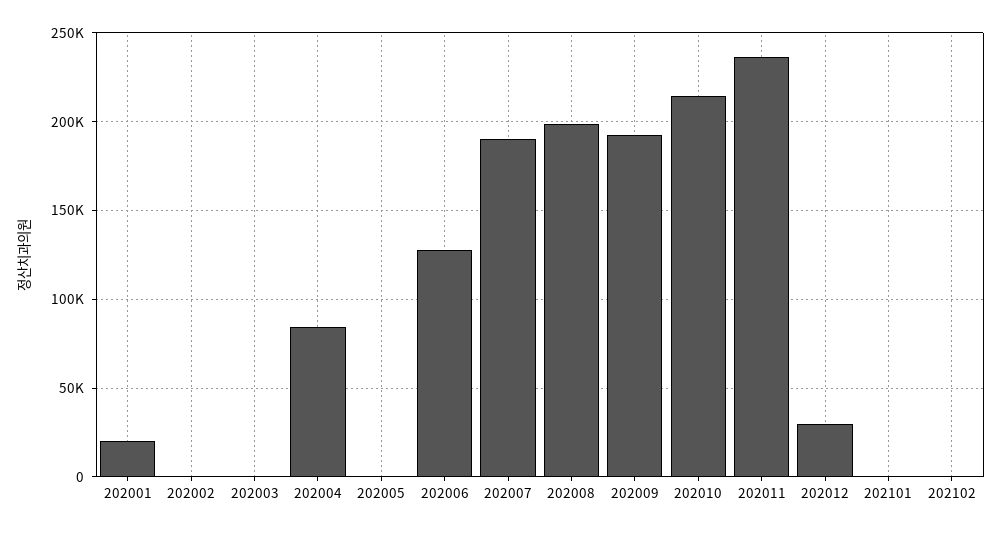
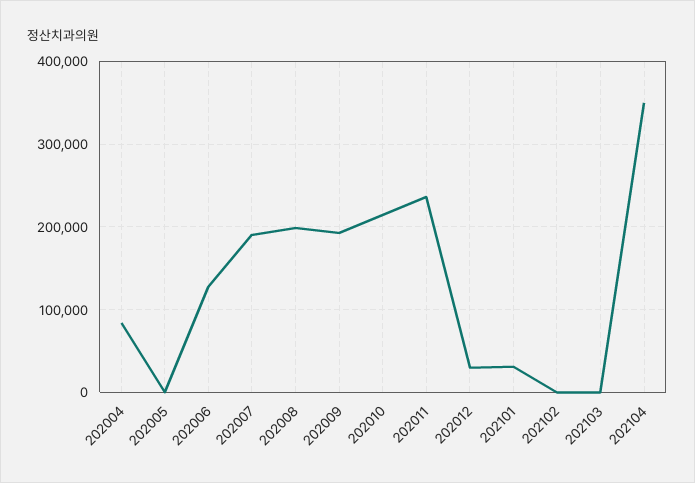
202001: 20000 -> none
202002: 0 -> none
202003: 0 -> none
202101: 0 -> 30000
202103: none -> 0
202104: none -> 350000

